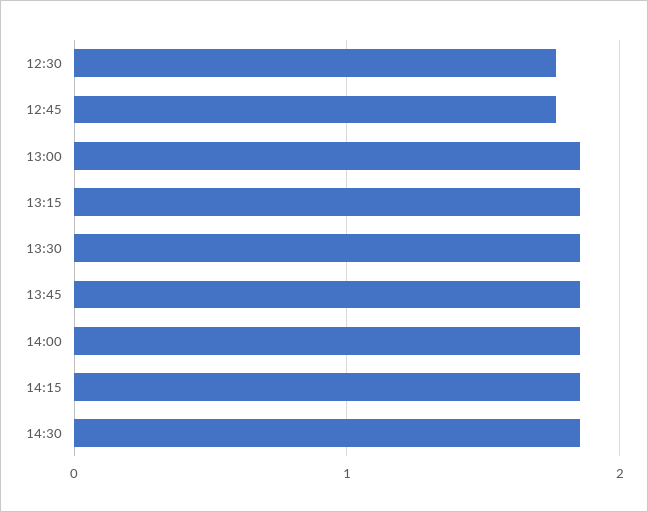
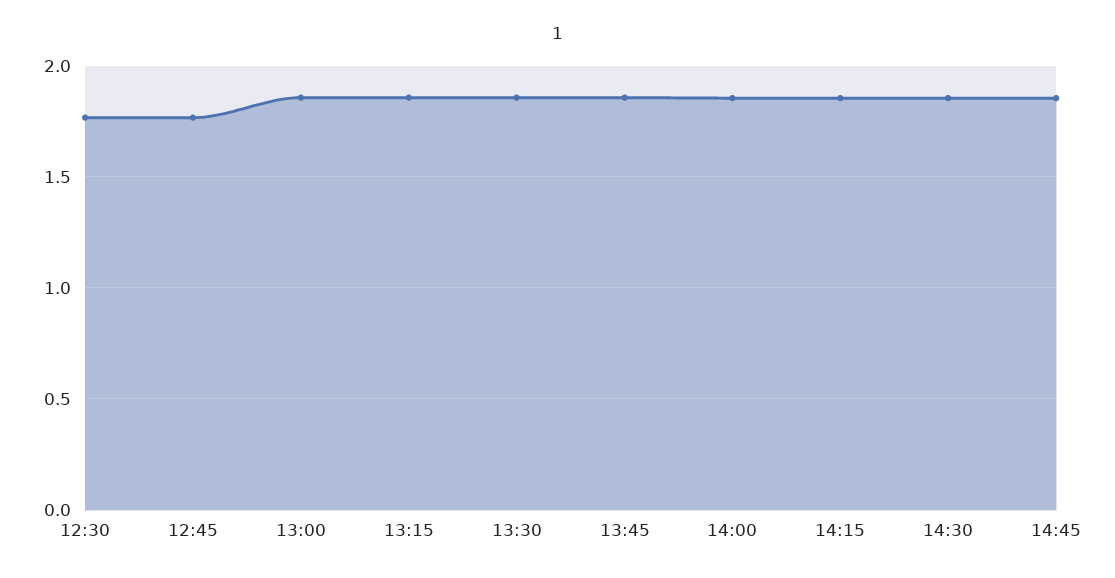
14:45: none -> 1.85

